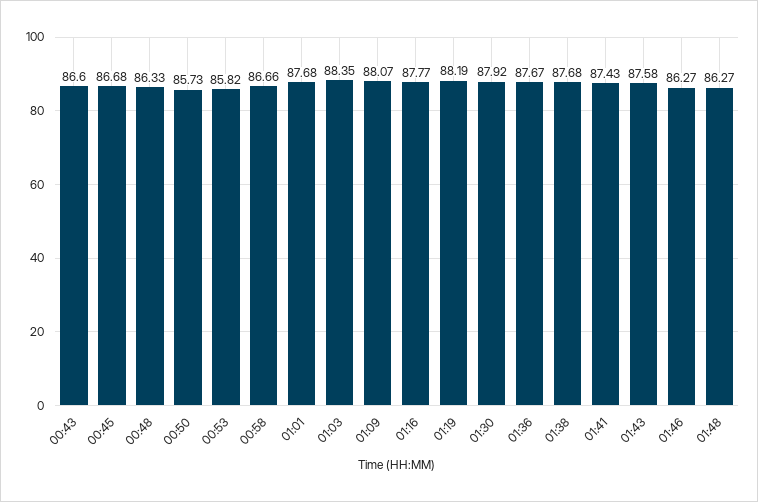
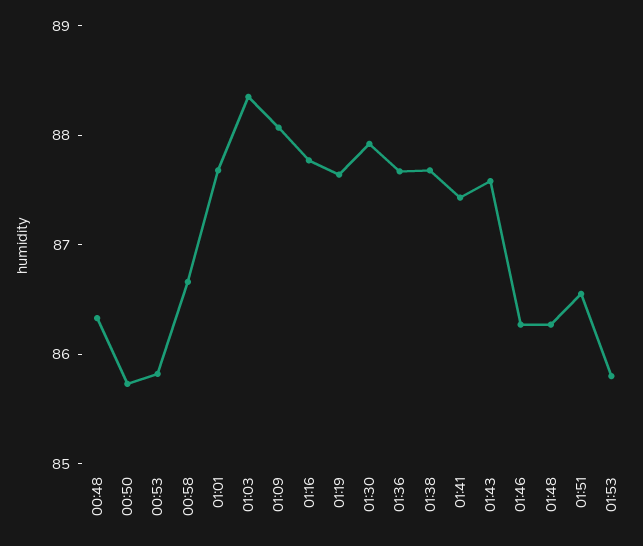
00:43: 86.6 -> none
00:45: 86.68 -> none
01:19: 88.19 -> 87.6
01:51: none -> 86.6
01:53: none -> 85.8

